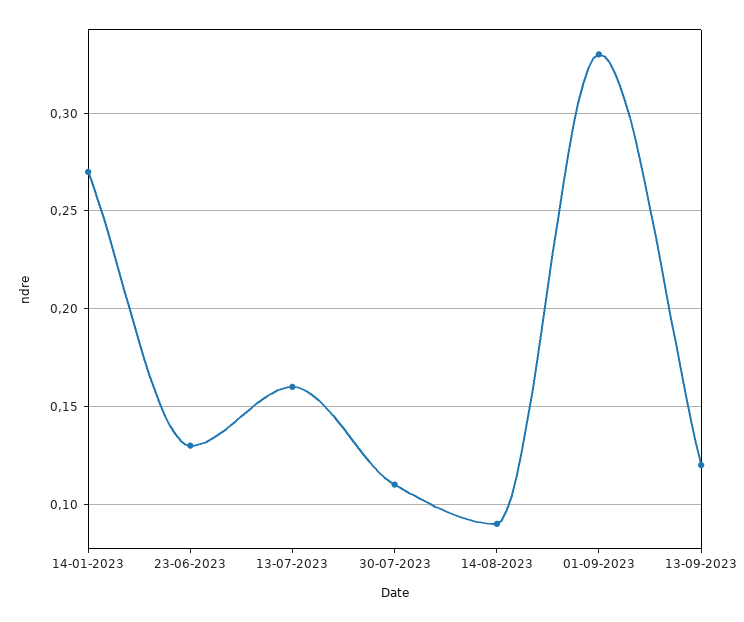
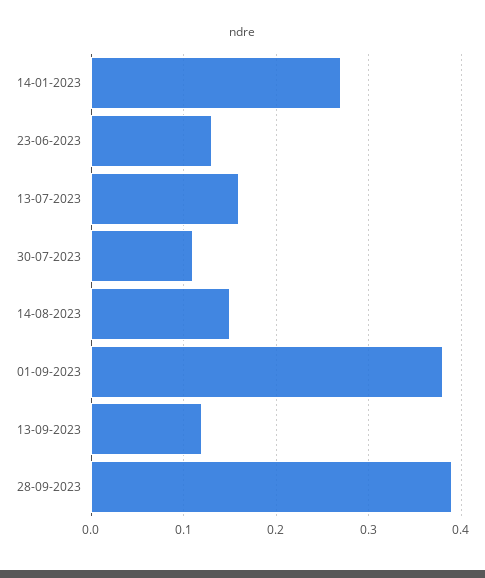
14-08-2023: 0.09 -> 0.15
01-09-2023: 0.33 -> 0.38
28-09-2023: none -> 0.39

